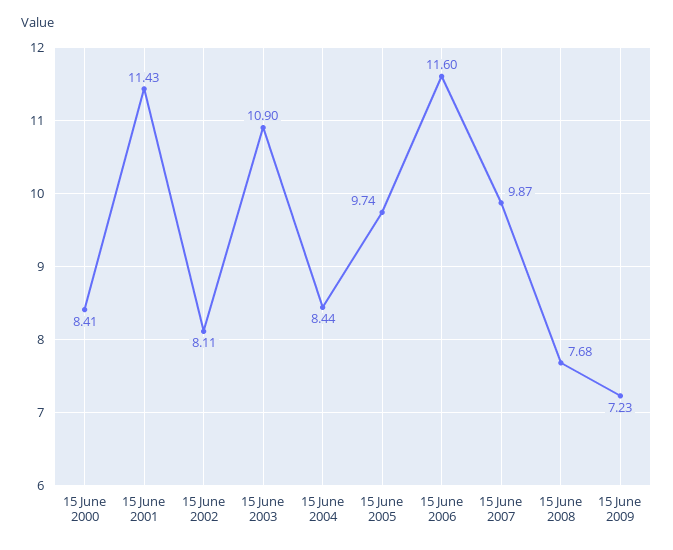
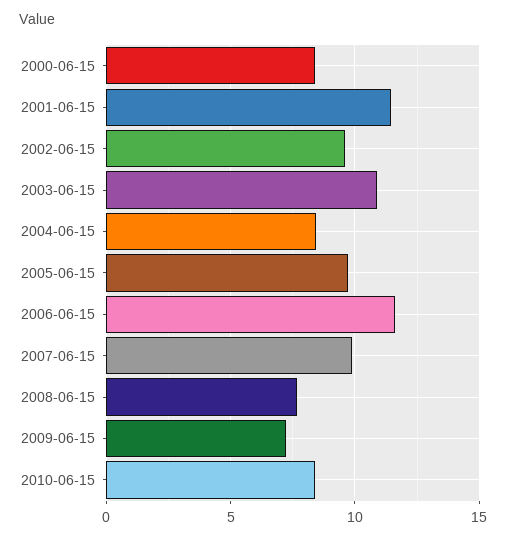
15 June 2002: 8.11 -> 9.5
2010-06-15: none -> 8.5

